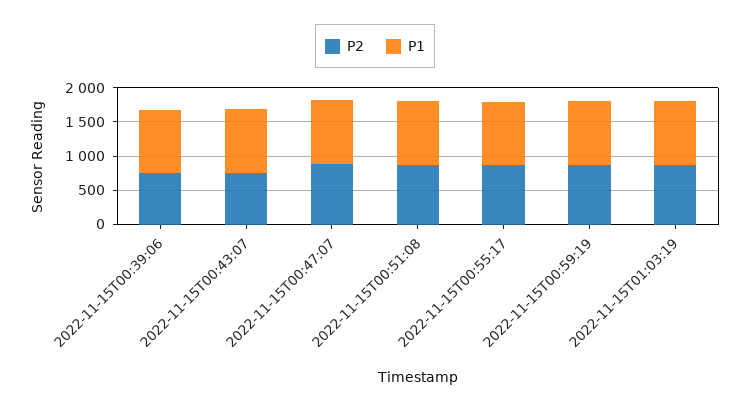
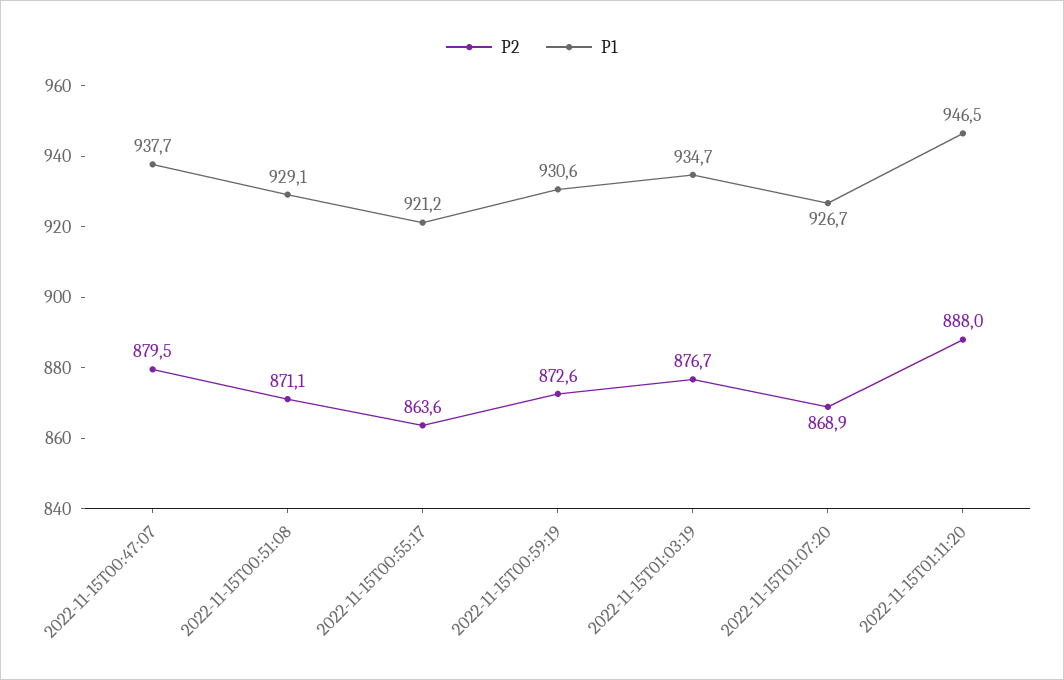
P2, 2022-11-15T00:39:06: 750 -> none
P1, 2022-11-15T00:39:06: 1000 -> none
P2, 2022-11-15T00:43:07: 750 -> none
P1, 2022-11-15T00:43:07: 1000 -> none
P2, 2022-11-15T01:07:20: none -> 868.9
P1, 2022-11-15T01:07:20: none -> 926.7
P2, 2022-11-15T01:11:20: none -> 888
P1, 2022-11-15T01:11:20: none -> 946.5

